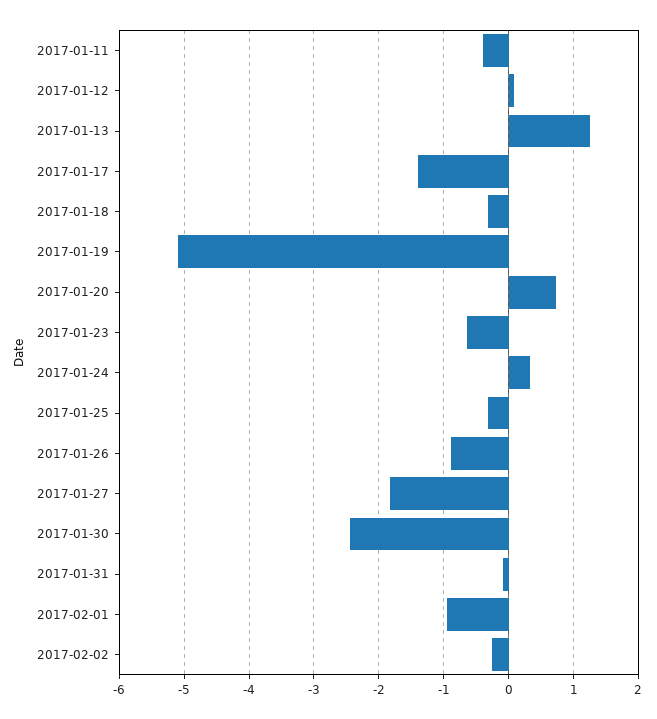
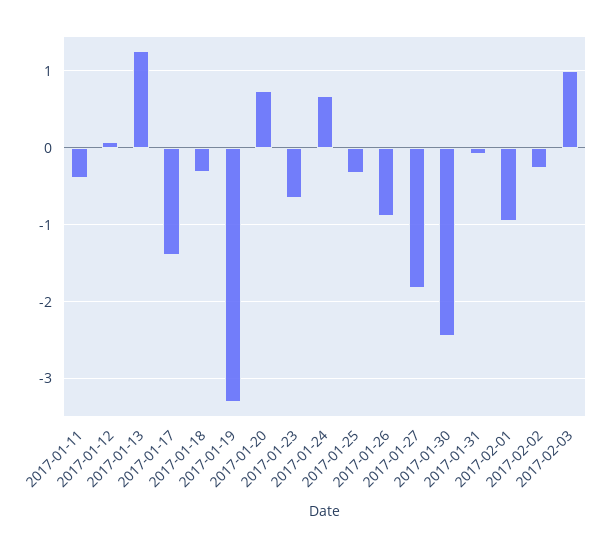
2017-01-19: -5.1 -> -3.3
2017-01-24: 0.3 -> 0.7
2017-02-03: none -> 1

